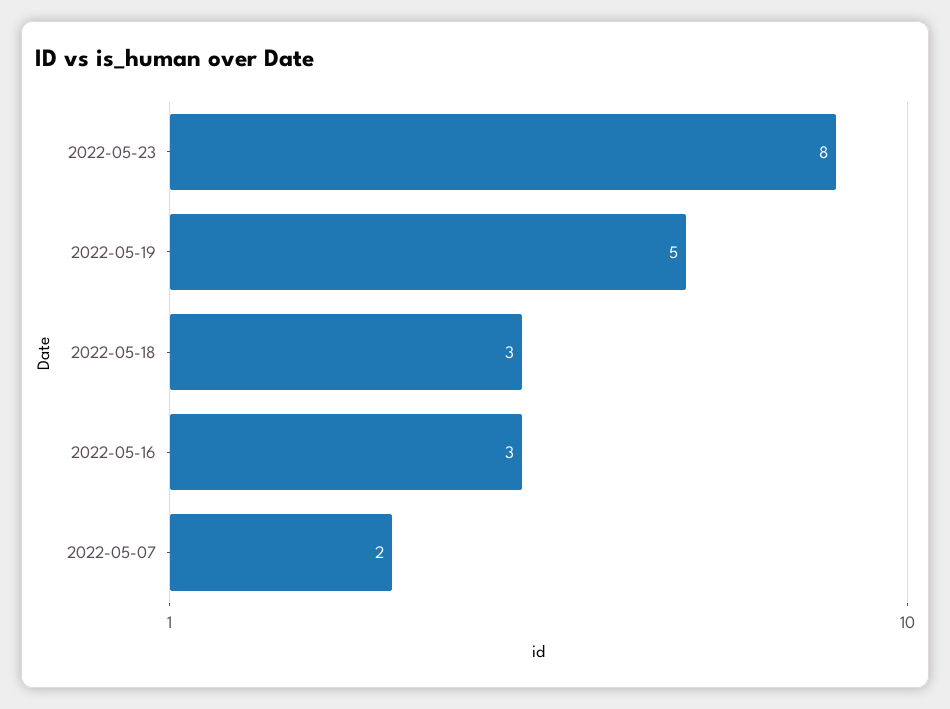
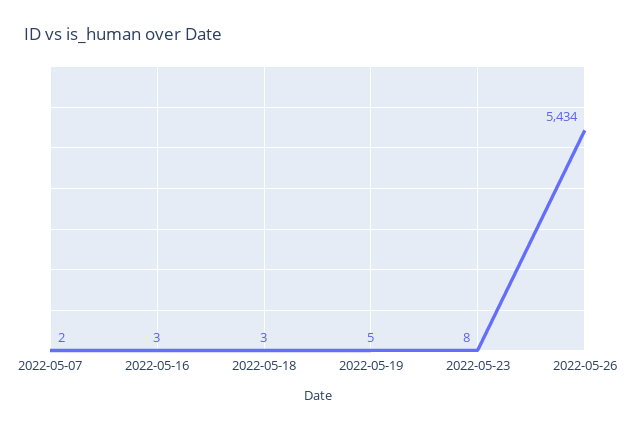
2022-05-26: none -> 5434

